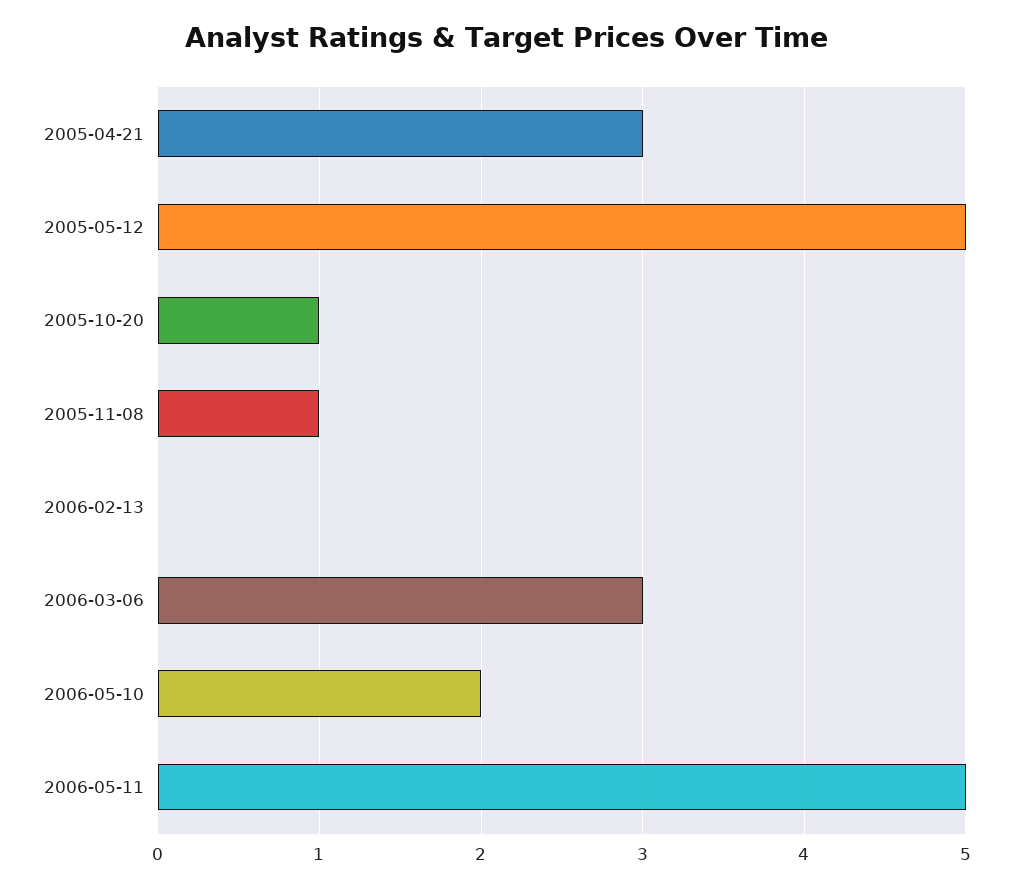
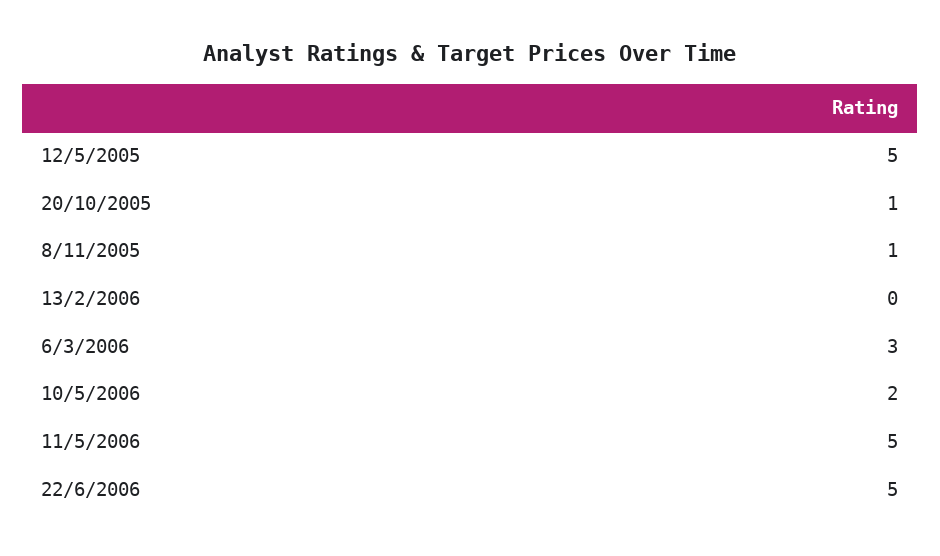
2005-04-21: 3 -> none
22/6/2006: none -> 5

